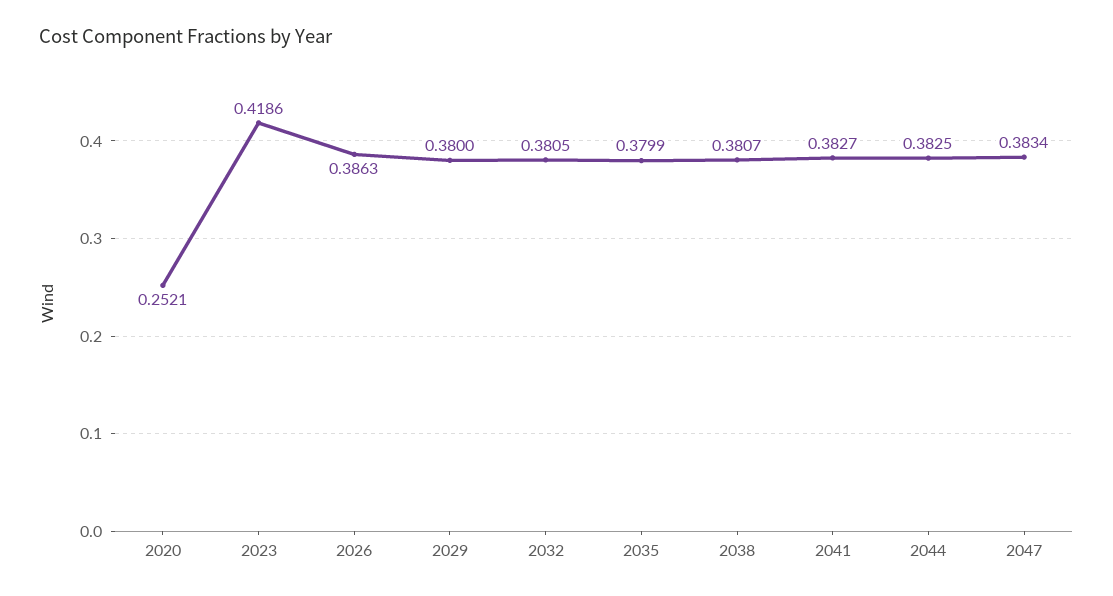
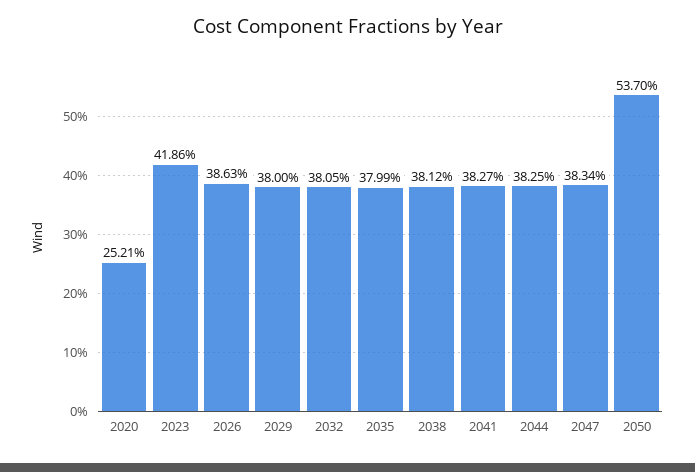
2038: 0.3807 -> 0.3812
2050: none -> 0.537

